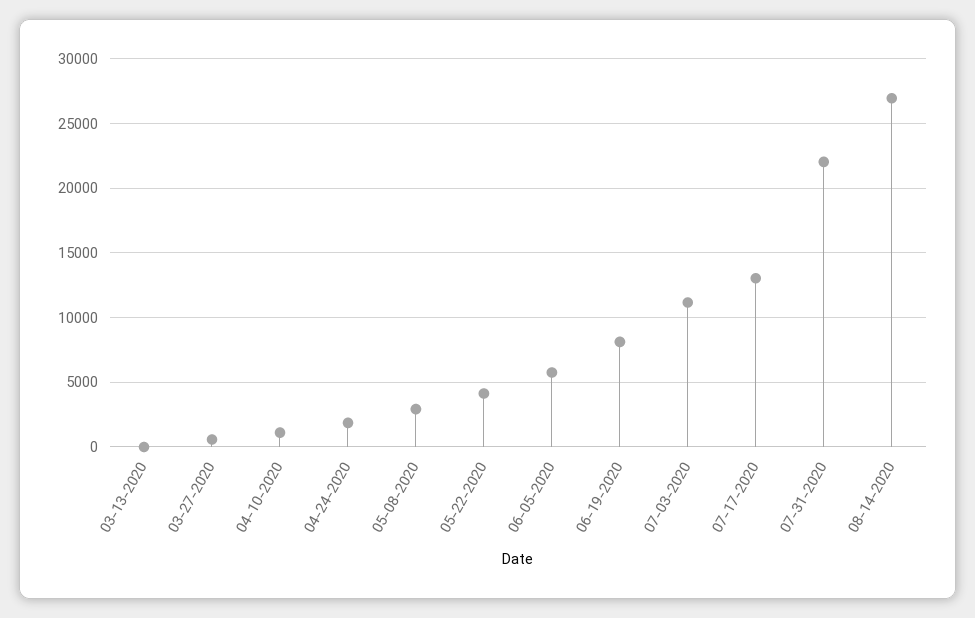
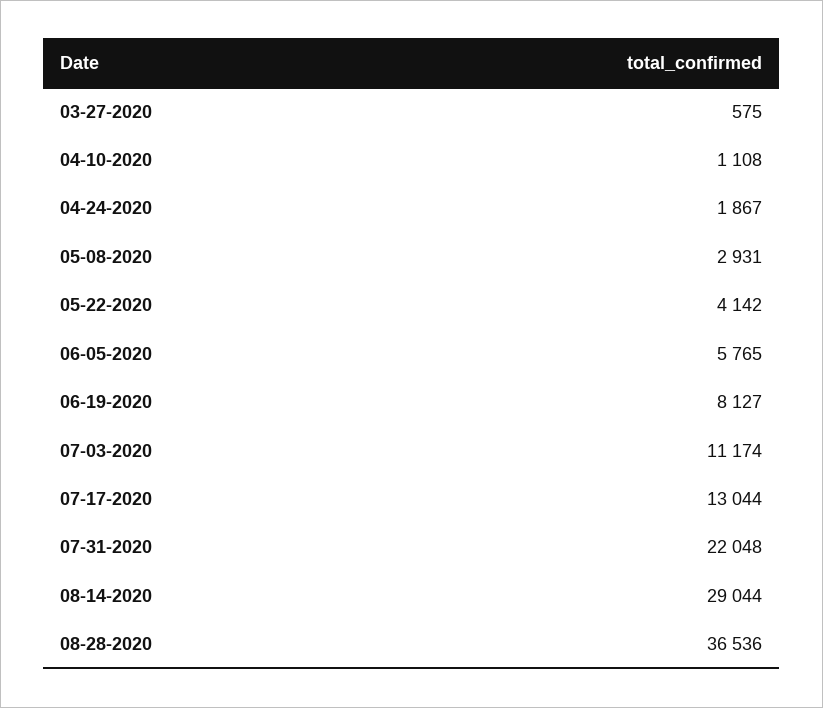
03-13-2020: 0 -> none
08-14-2020: 27000 -> 29044
08-28-2020: none -> 36536

